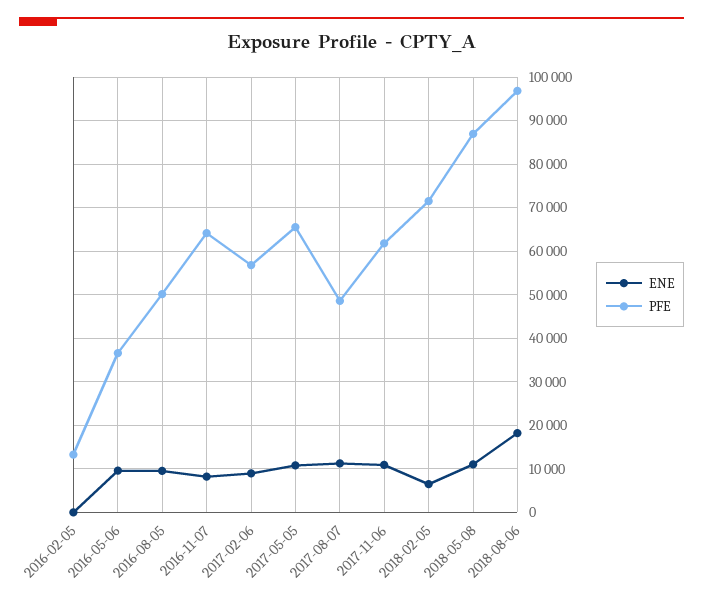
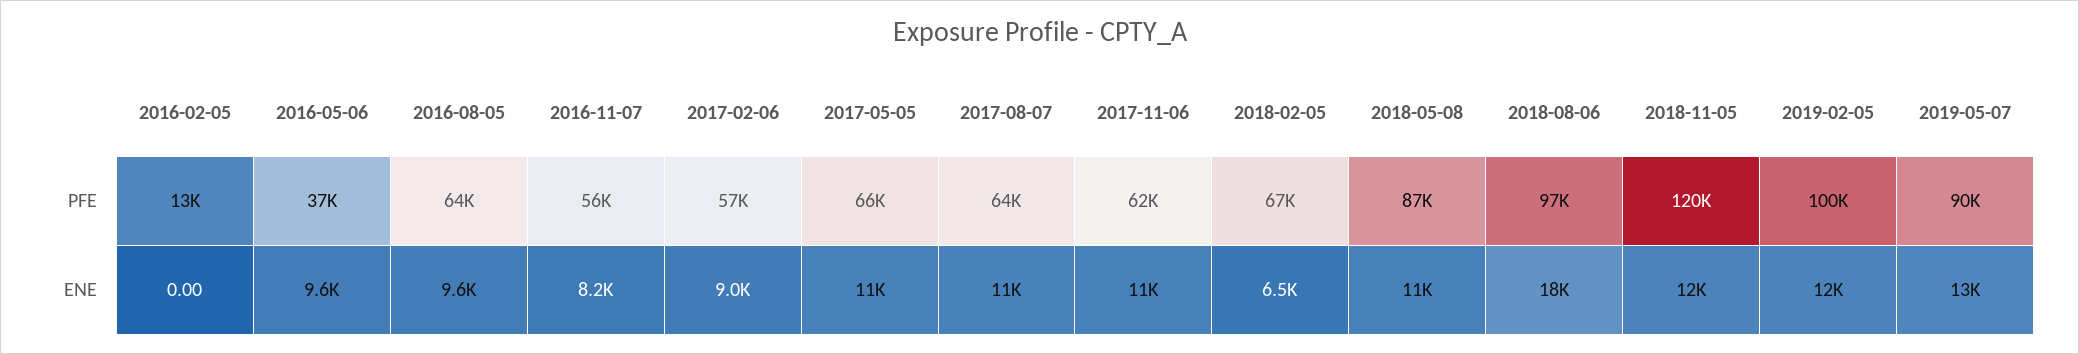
PFE, 2016-08-05: 50000 -> 64000
PFE, 2016-11-07: 64000 -> 56000
PFE, 2017-08-07: 48000 -> 64000
PFE, 2018-02-05: 72000 -> 67000
PFE, 2018-11-05: none -> 120000
PFE, 2019-02-05: none -> 100000
PFE, 2019-05-07: none -> 90000
ENE, 2018-11-05: none -> 12000
ENE, 2019-02-05: none -> 12000
ENE, 2019-05-07: none -> 13000

